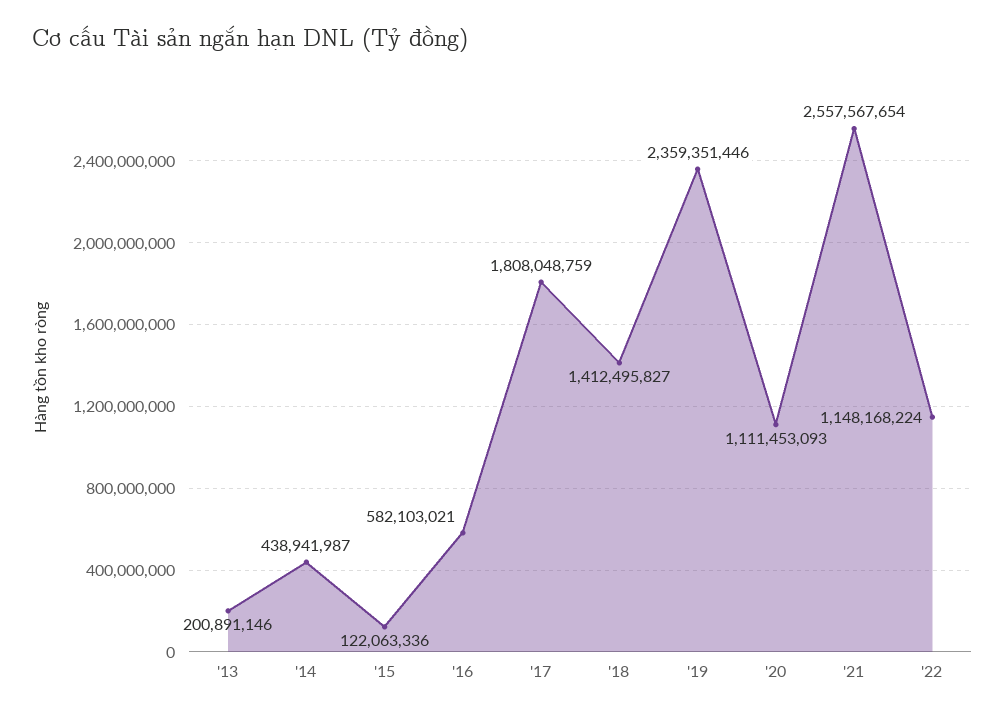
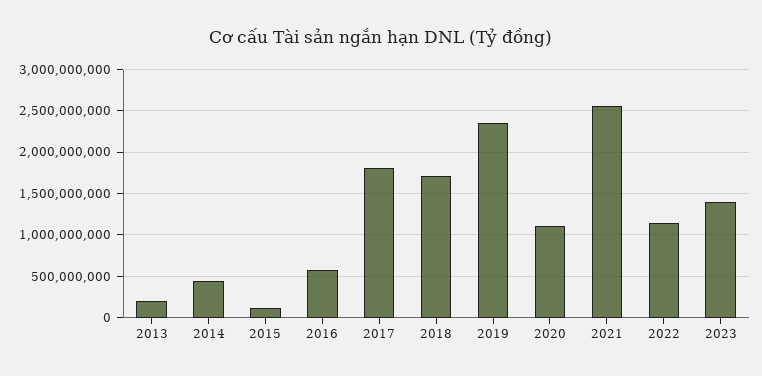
'18: 1412495827 -> 1700000000
2023: none -> 1400000000

